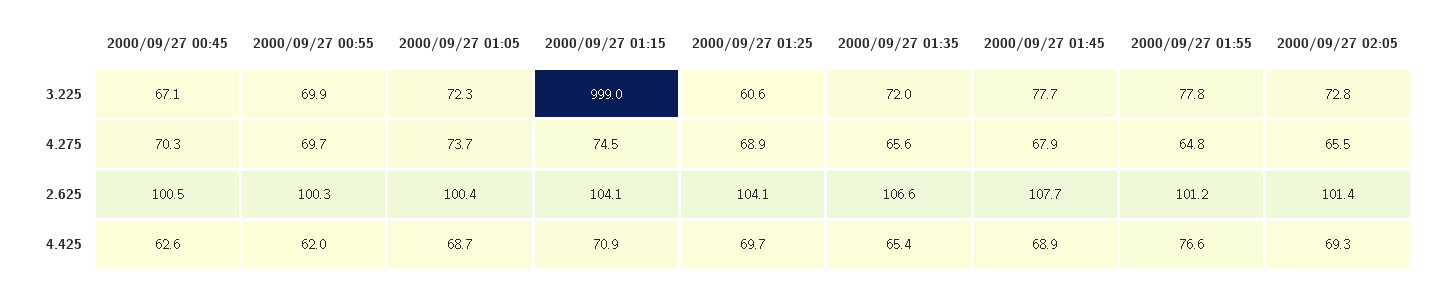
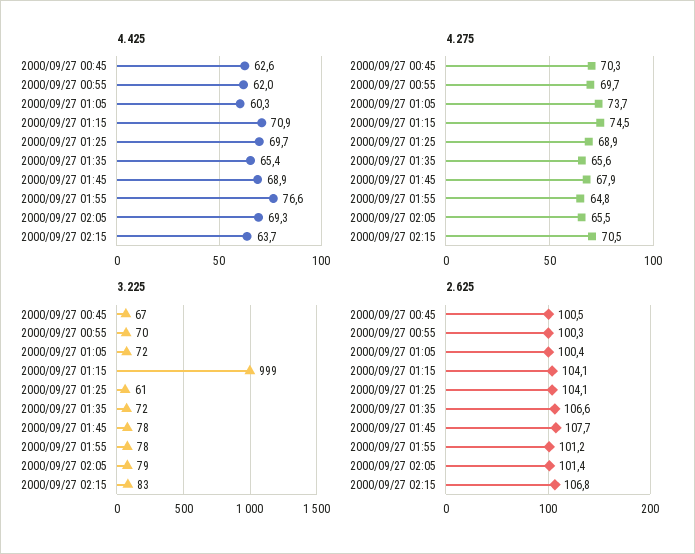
3.225, 2000/09/27 02:05: 72.8 -> 79
4.425, 2000/09/27 01:05: 68.7 -> 60.3
4.425, 2000/09/27 02:15: none -> 63.7
4.275, 2000/09/27 02:15: none -> 70.5
3.225, 2000/09/27 02:15: none -> 83
2.625, 2000/09/27 02:15: none -> 106.8

